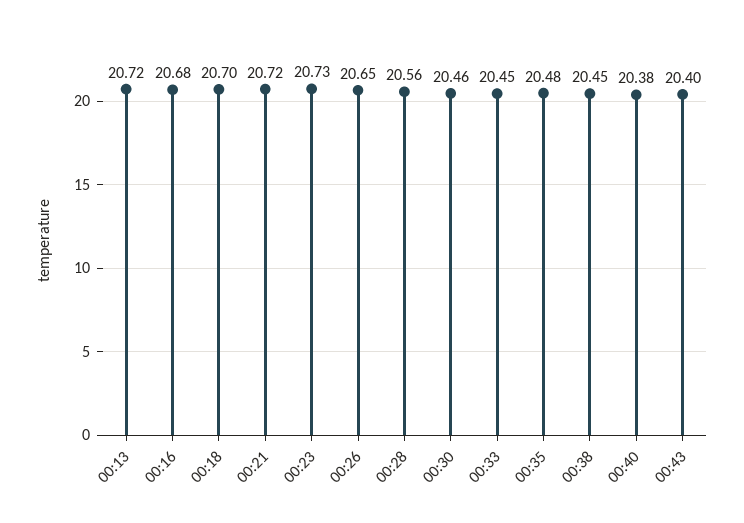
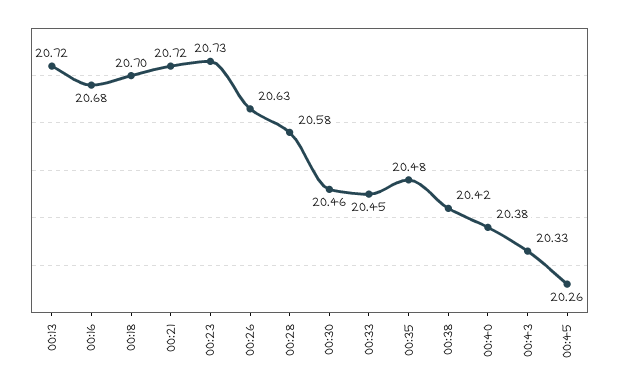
00:26: 20.65 -> 20.63
00:28: 20.56 -> 20.58
00:38: 20.45 -> 20.42
00:43: 20.4 -> 20.33
00:45: none -> 20.26

